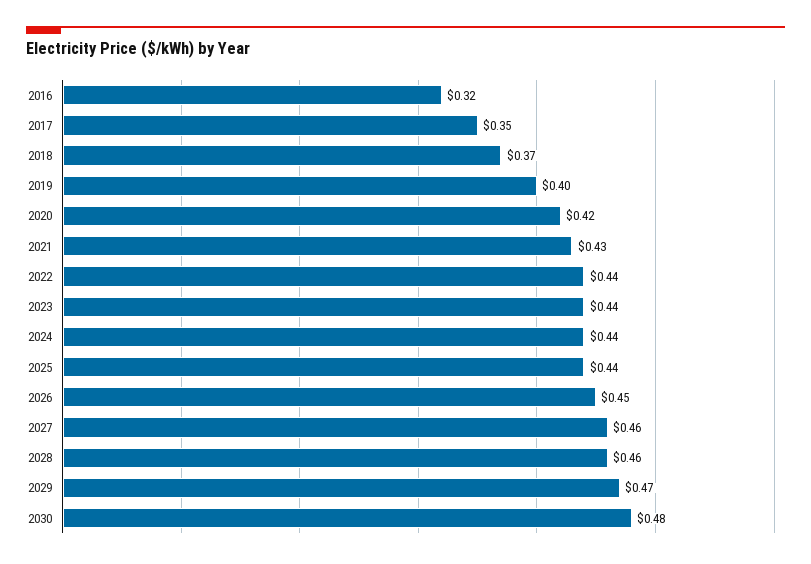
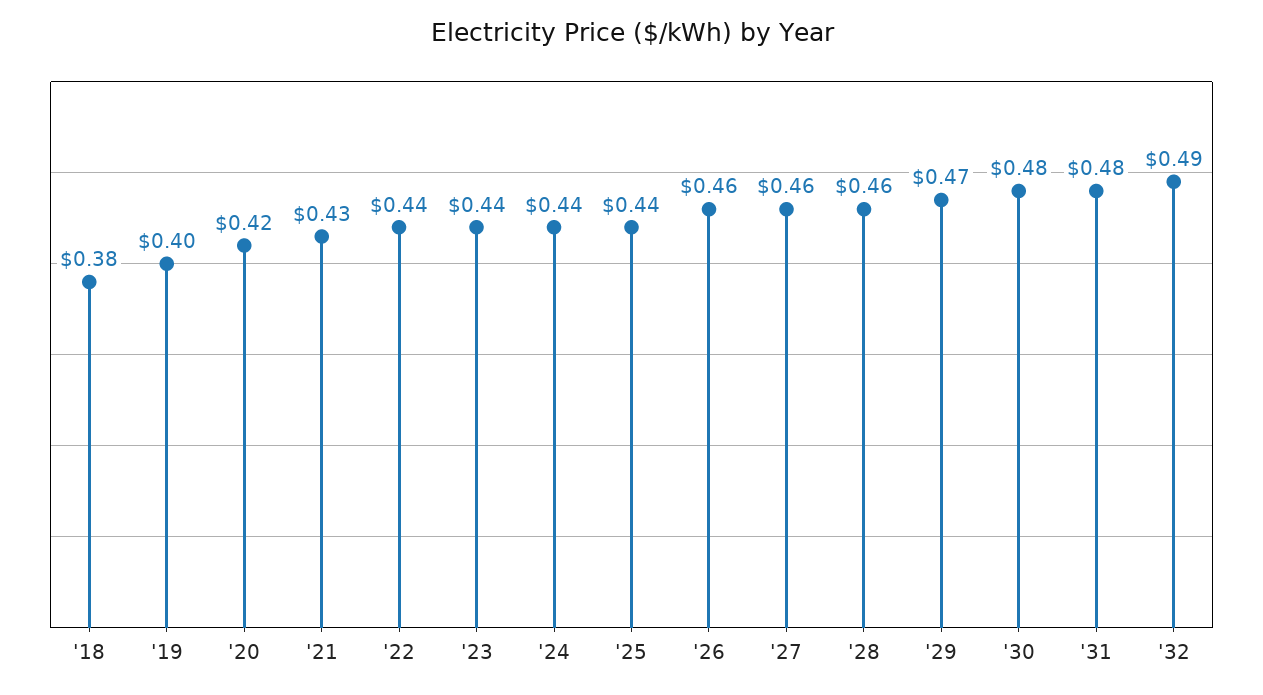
2016: 0.32 -> none
2017: 0.35 -> none
2018: 0.37 -> 0.38
2026: 0.45 -> 0.46
'31: none -> 0.48
'32: none -> 0.49

